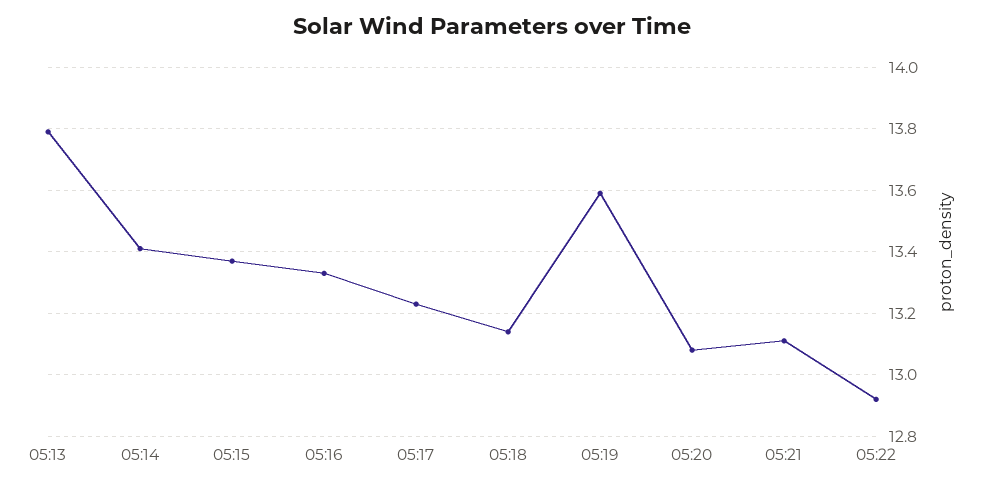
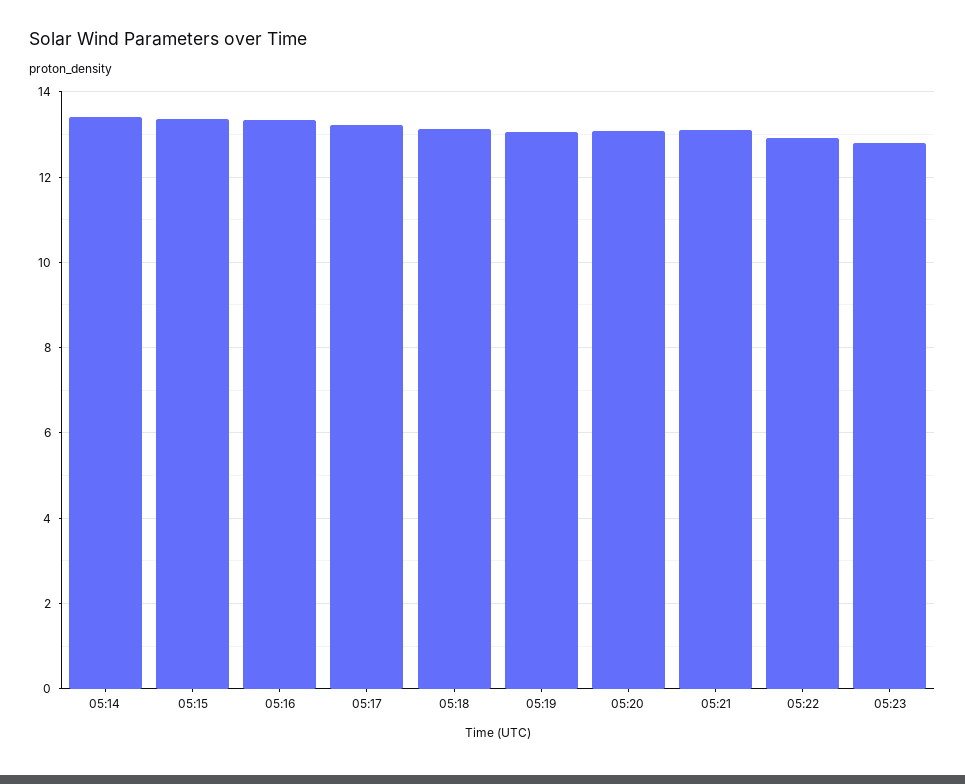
05:13: 13.8 -> none
05:19: 13.6 -> 13
05:23: none -> 12.8

